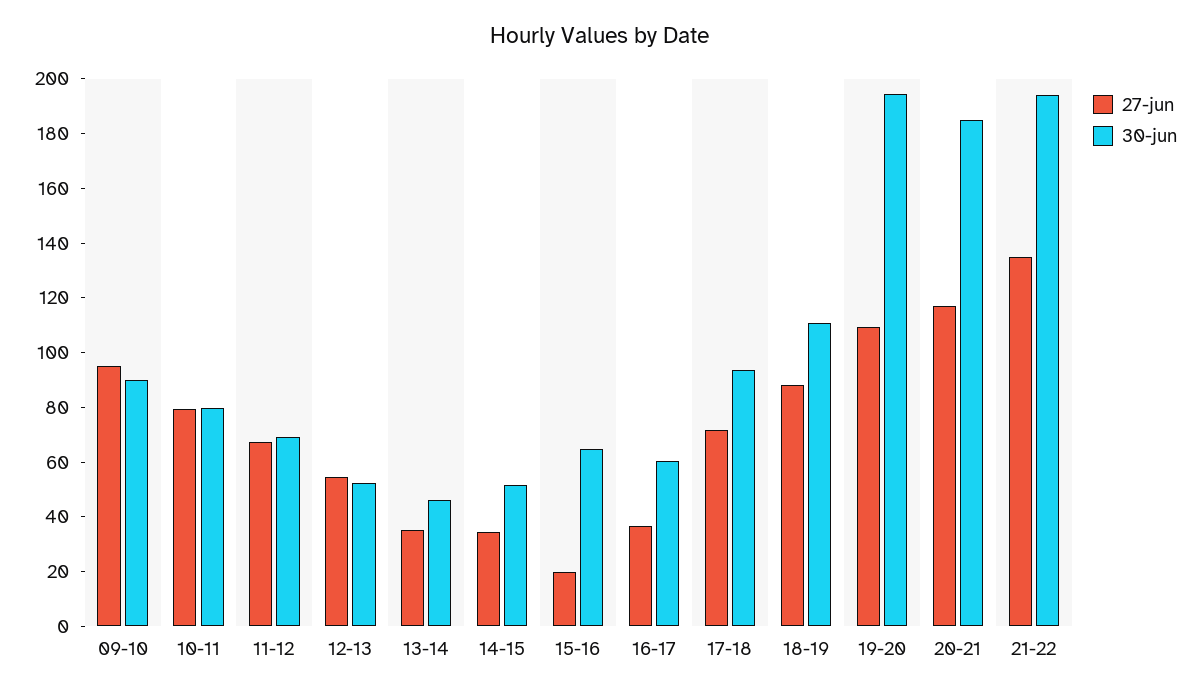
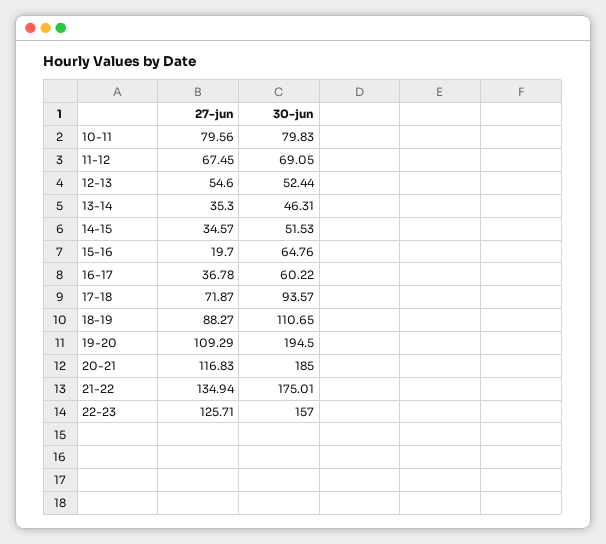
27-jun, 09-10: 95 -> none
30-jun, 09-10: 90 -> none
30-jun, 21-22: 195 -> 175.01
27-jun, 22-23: none -> 125.71
30-jun, 22-23: none -> 157

